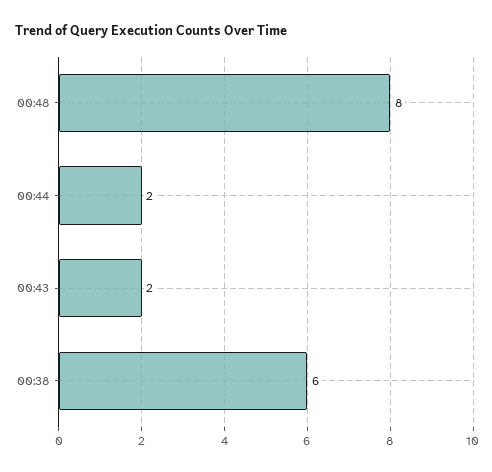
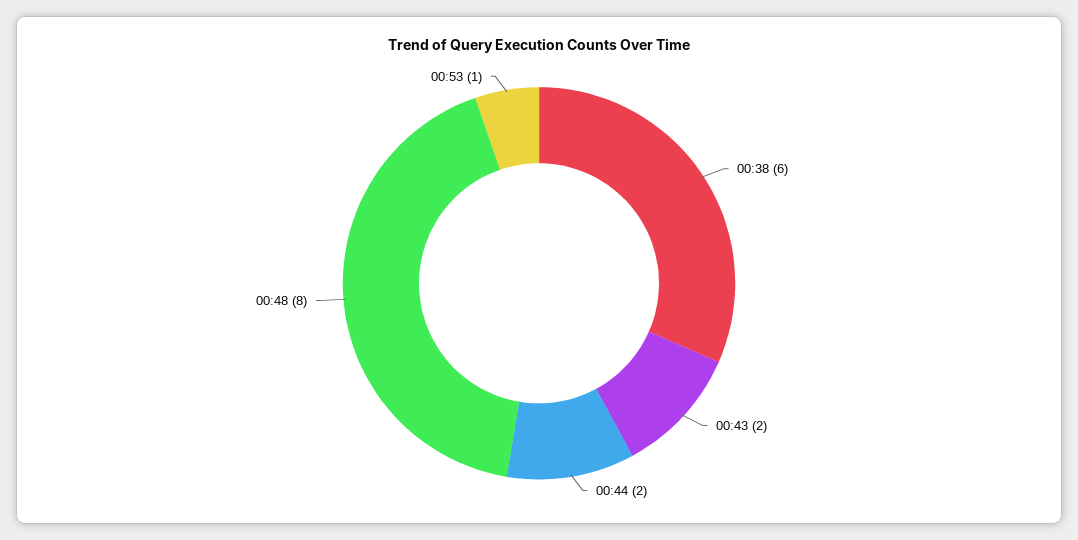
00:53: none -> 1

